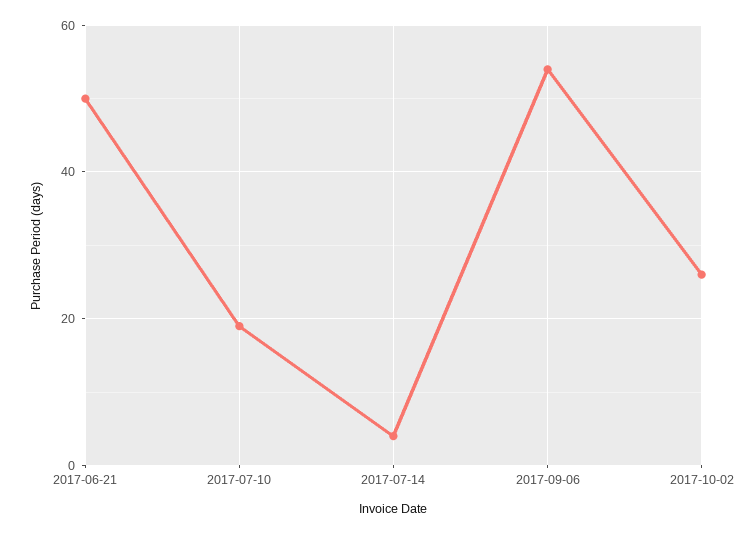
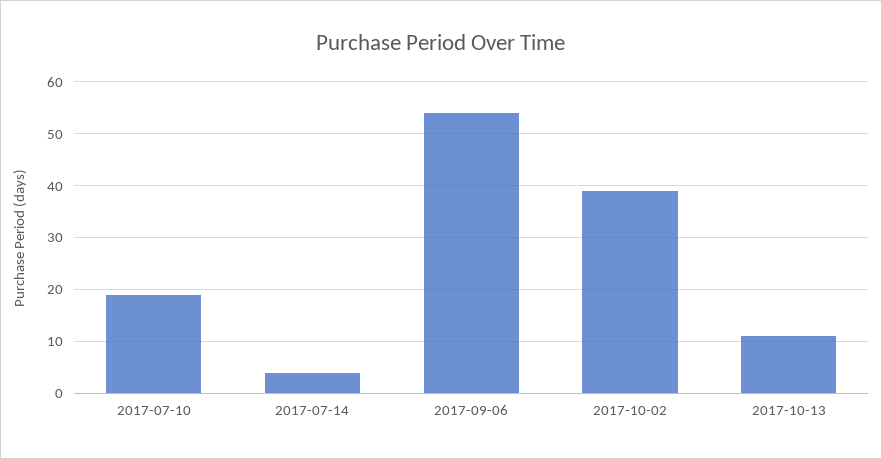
2017-06-21: 50 -> none
2017-10-02: 25 -> 40
2017-10-13: none -> 10

